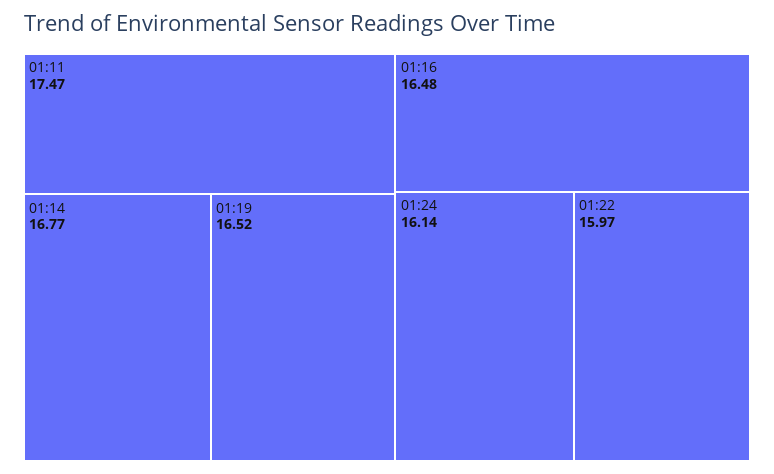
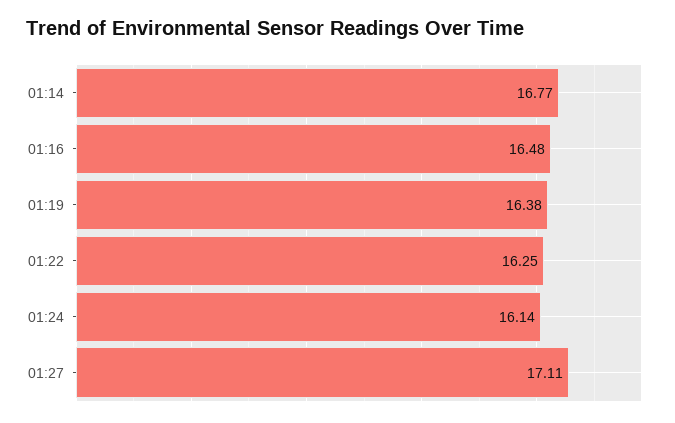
01:11: 17.47 -> none
01:19: 16.52 -> 16.38
01:22: 15.97 -> 16.25
01:27: none -> 17.11

